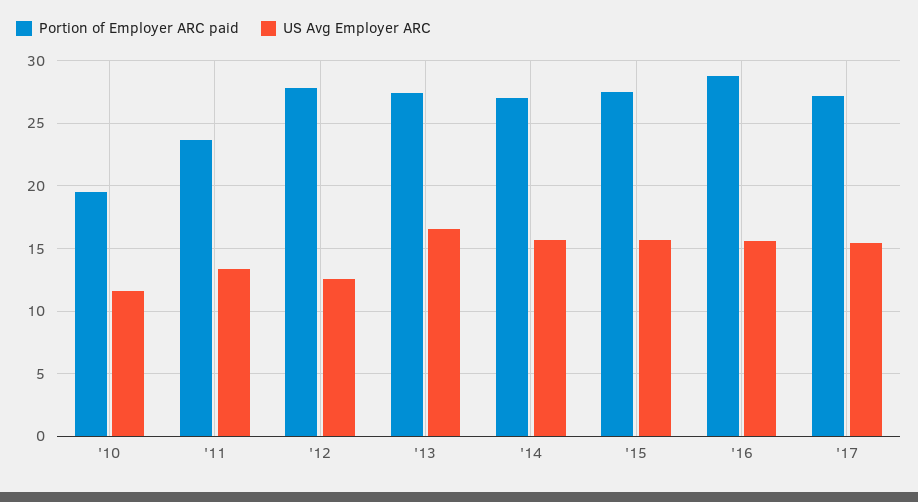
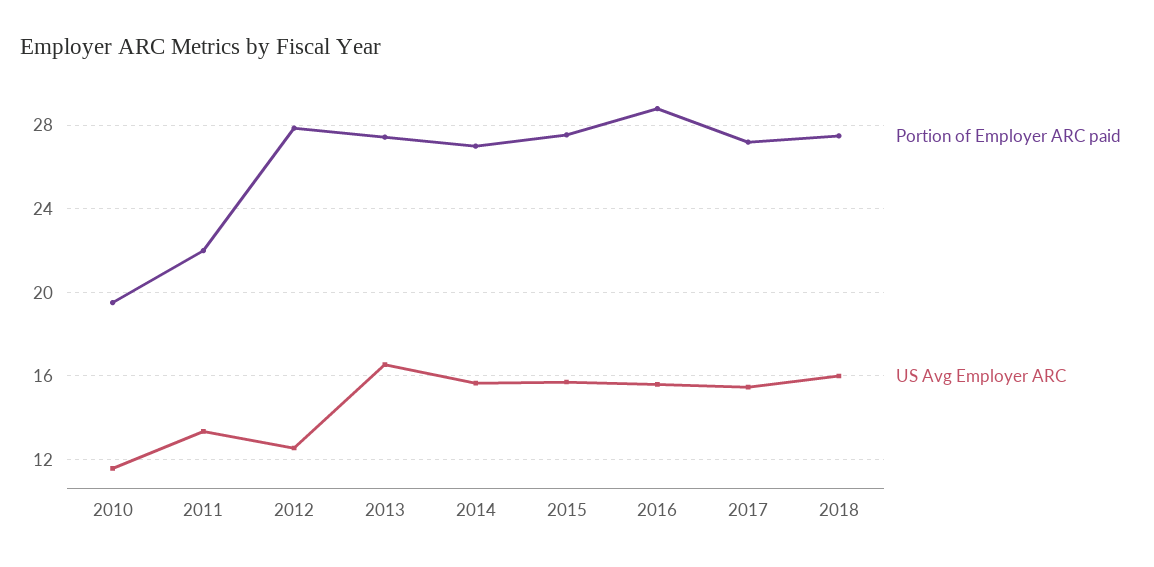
Portion of Employer ARC paid, '11: 23.5 -> 22
Portion of Employer ARC paid, 2018: none -> 27.5
US Avg Employer ARC, 2018: none -> 16

